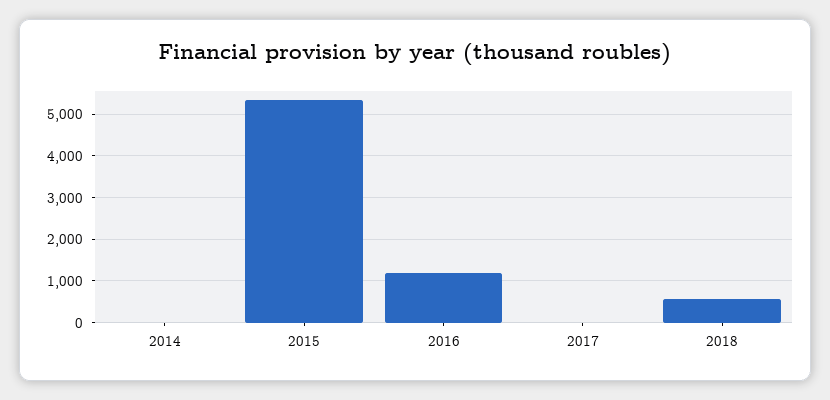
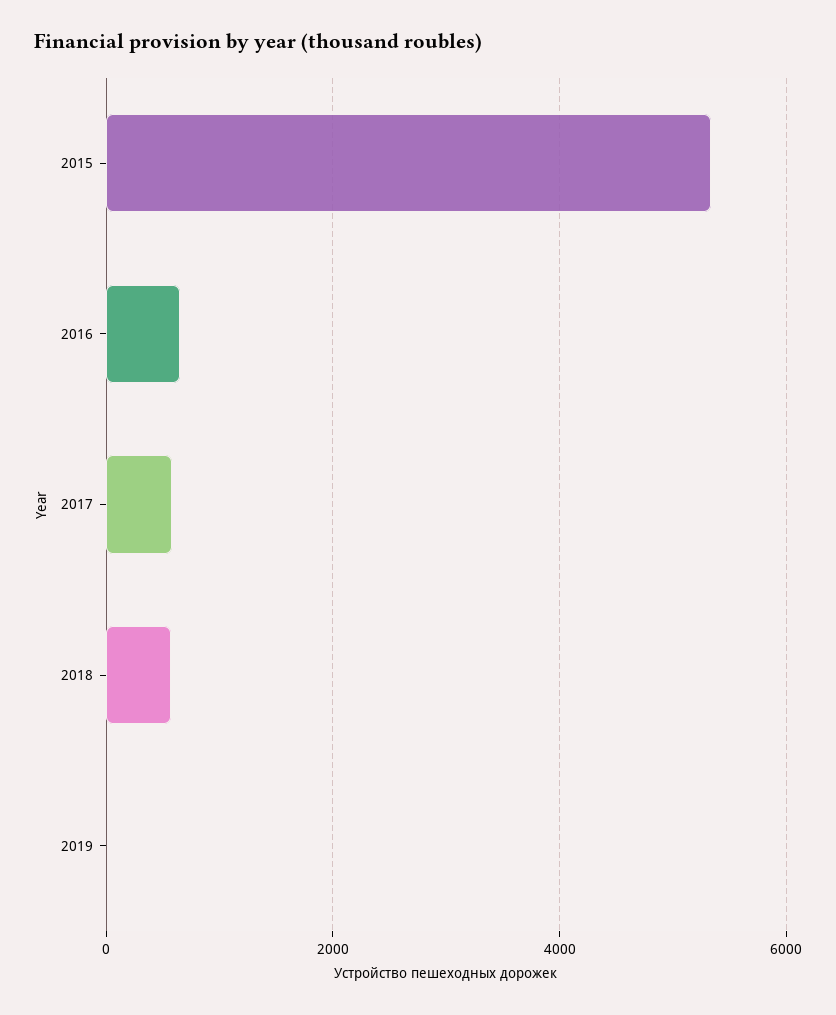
2014: 0 -> none
2016: 1200 -> 600
2017: 0 -> 600
2019: none -> 0

